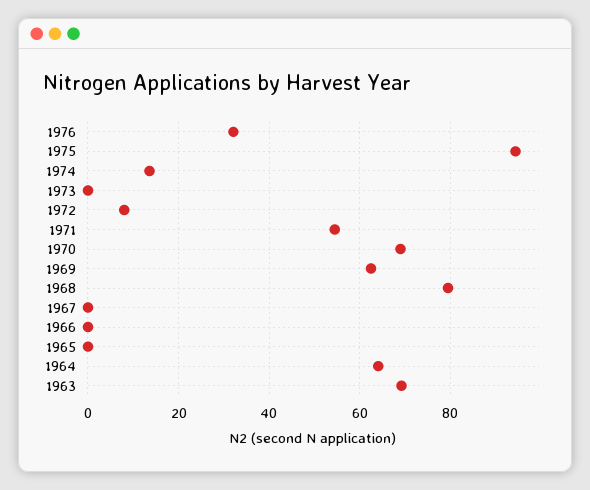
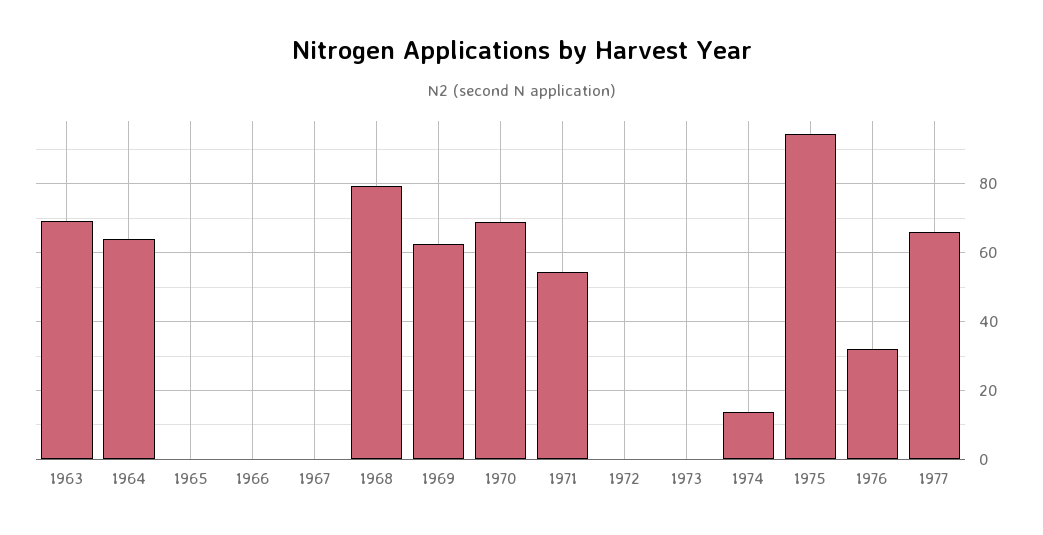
1972: 8 -> 0
1977: none -> 66

